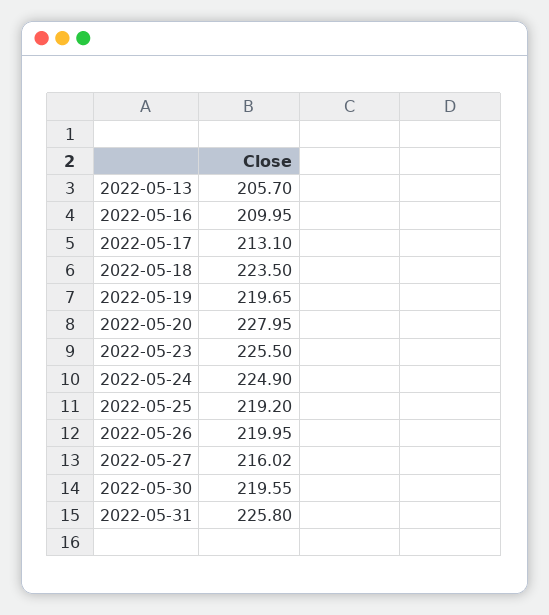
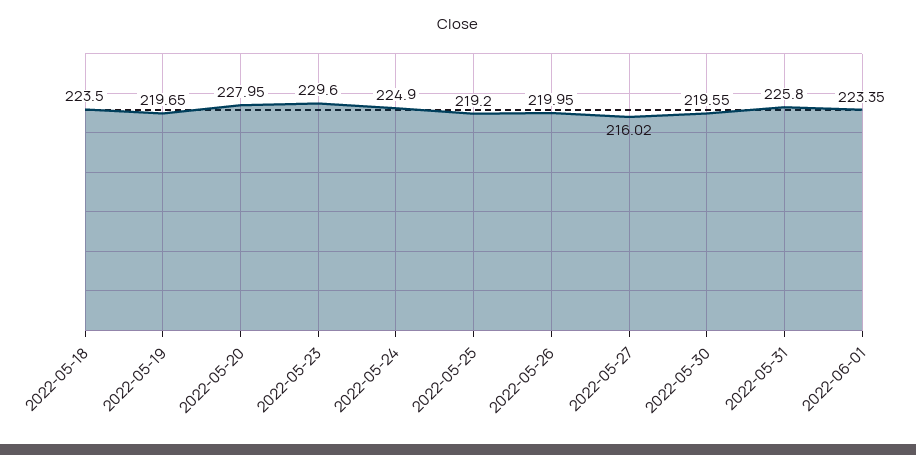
2022-05-13: 205.7 -> none
2022-05-16: 209.95 -> none
2022-05-17: 213.1 -> none
2022-05-23: 225.5 -> 229.6
2022-06-01: none -> 223.35

